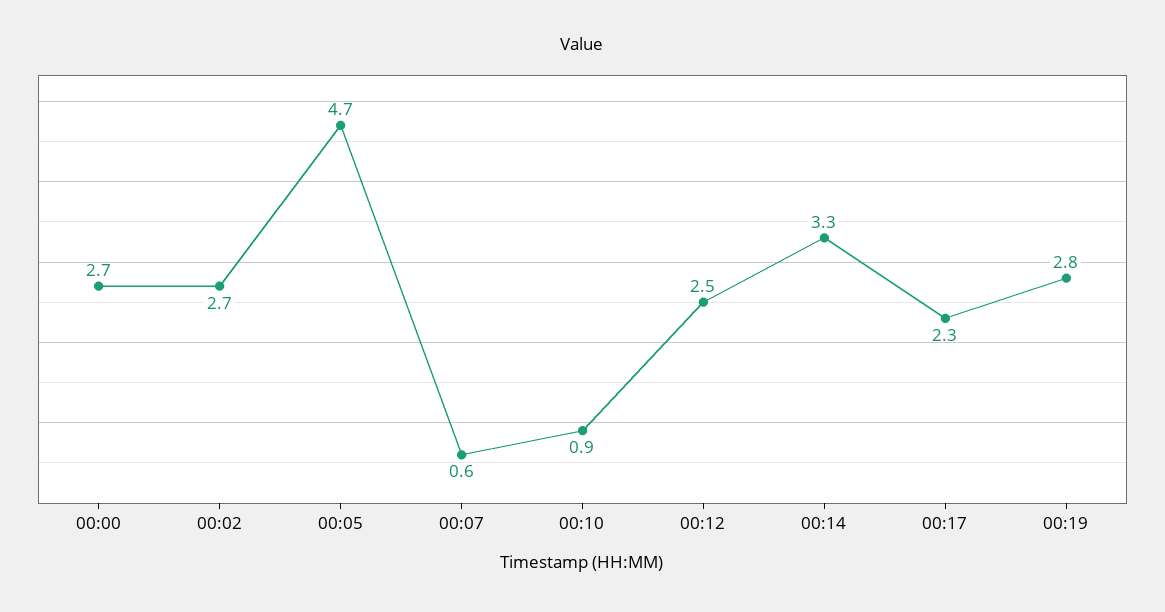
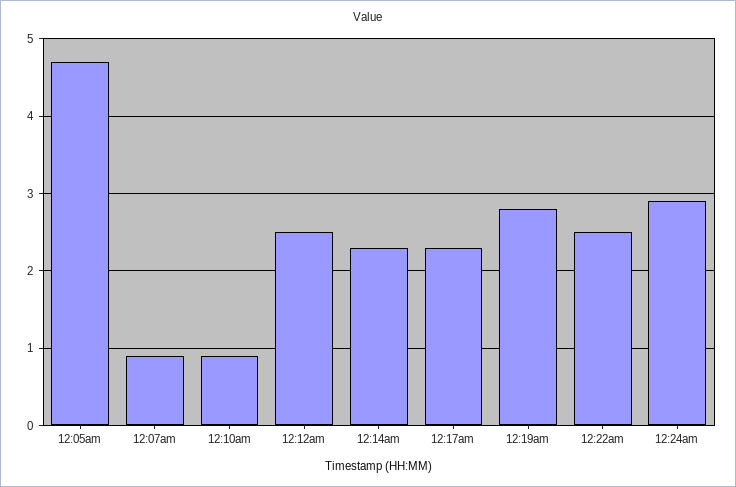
00:00: 2.7 -> none
00:02: 2.7 -> none
00:07: 0.6 -> 0.9
00:14: 3.3 -> 2.3
12:22am: none -> 2.5
12:24am: none -> 2.9

